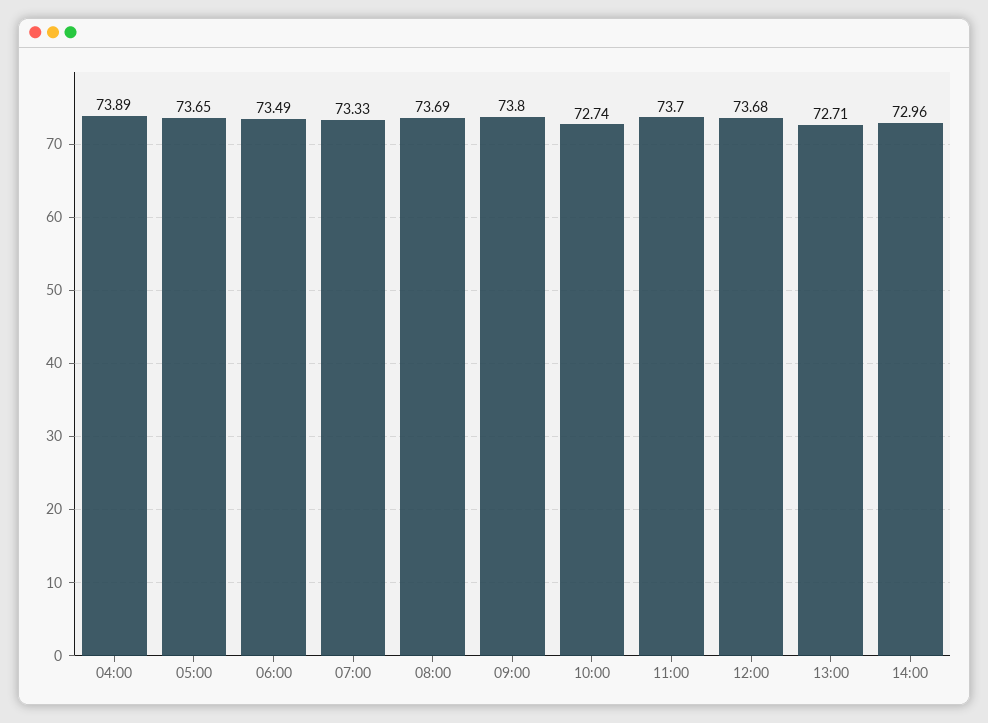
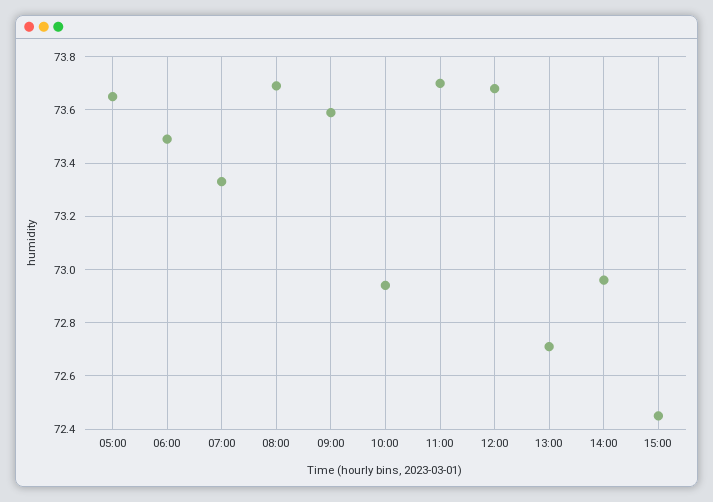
04:00: 73.89 -> none
09:00: 73.8 -> 73.6
10:00: 72.74 -> 72.95
15:00: none -> 72.45

